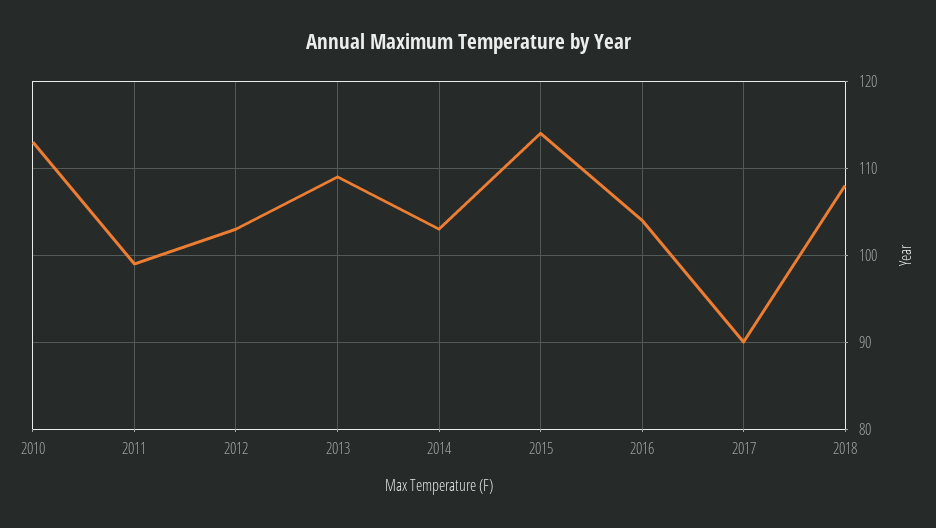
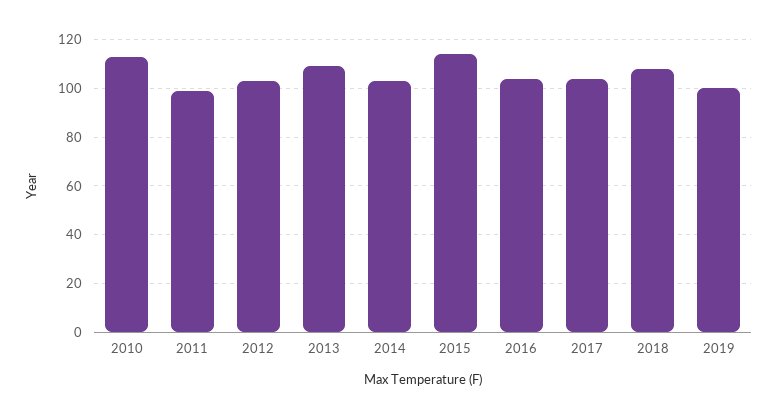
2017: 90 -> 105
2019: none -> 100

